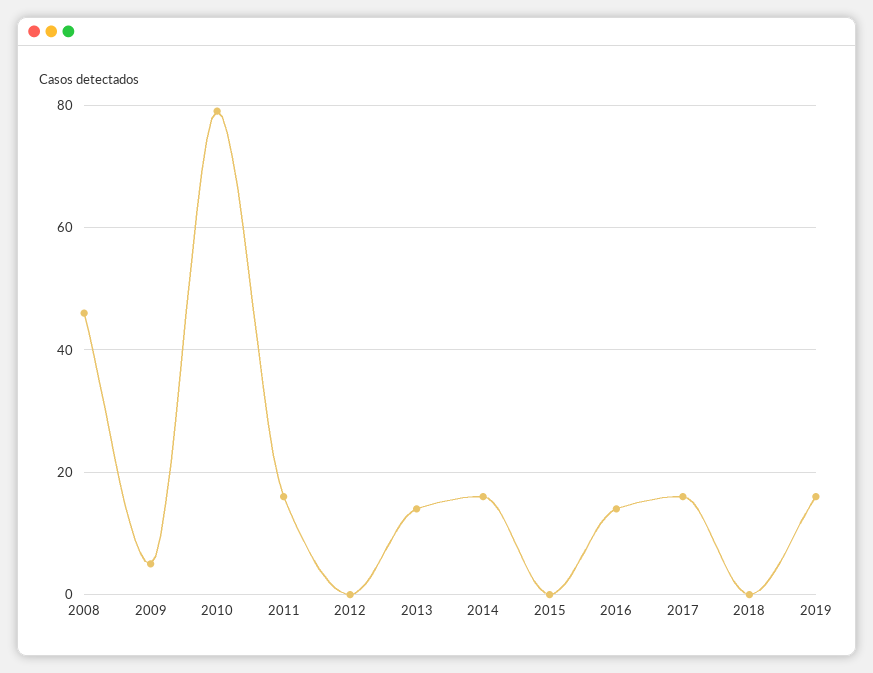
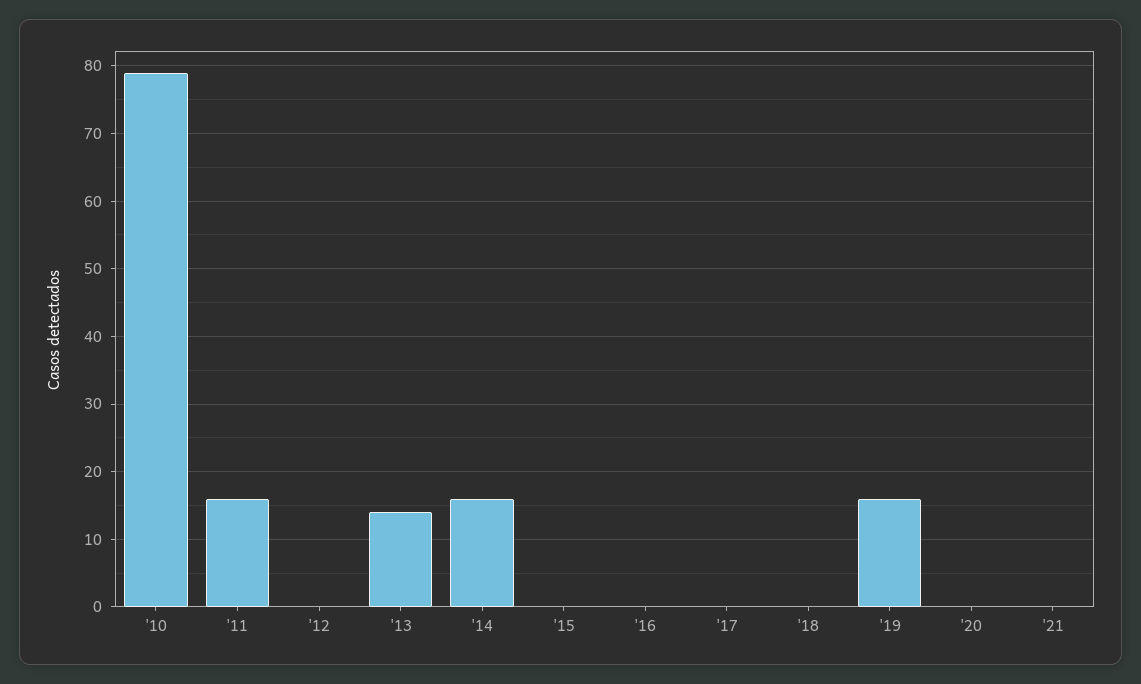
2008: 45 -> none
2009: 5 -> none
2016: 15 -> 0
2017: 15 -> 0
'20: none -> 0
'21: none -> 0

